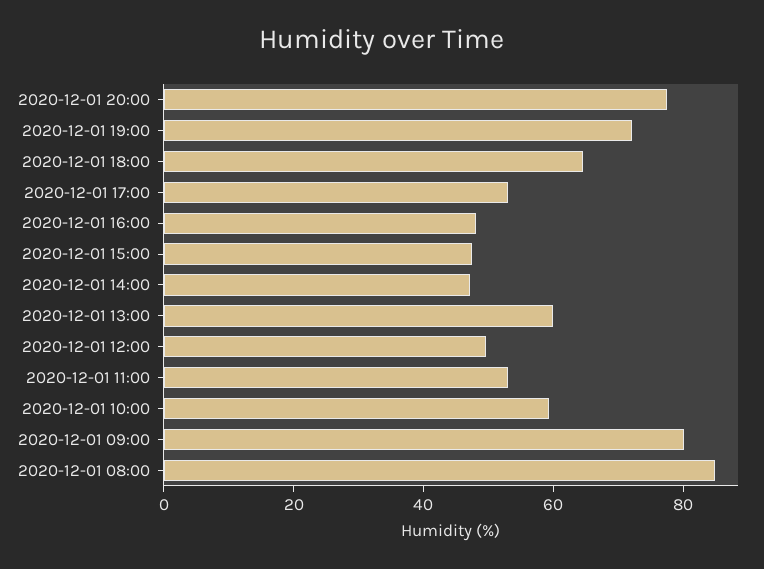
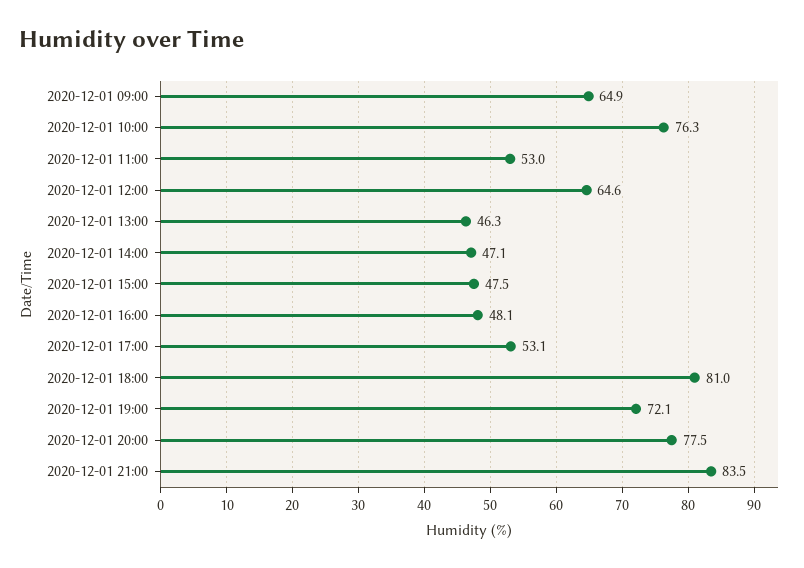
2020-12-01 18:00: 65 -> 81
2020-12-01 13:00: 60 -> 46.3
2020-12-01 12:00: 50 -> 64.6
2020-12-01 10:00: 60 -> 76.3
2020-12-01 09:00: 80 -> 64.9
2020-12-01 08:00: 85 -> none
2020-12-01 21:00: none -> 83.5

